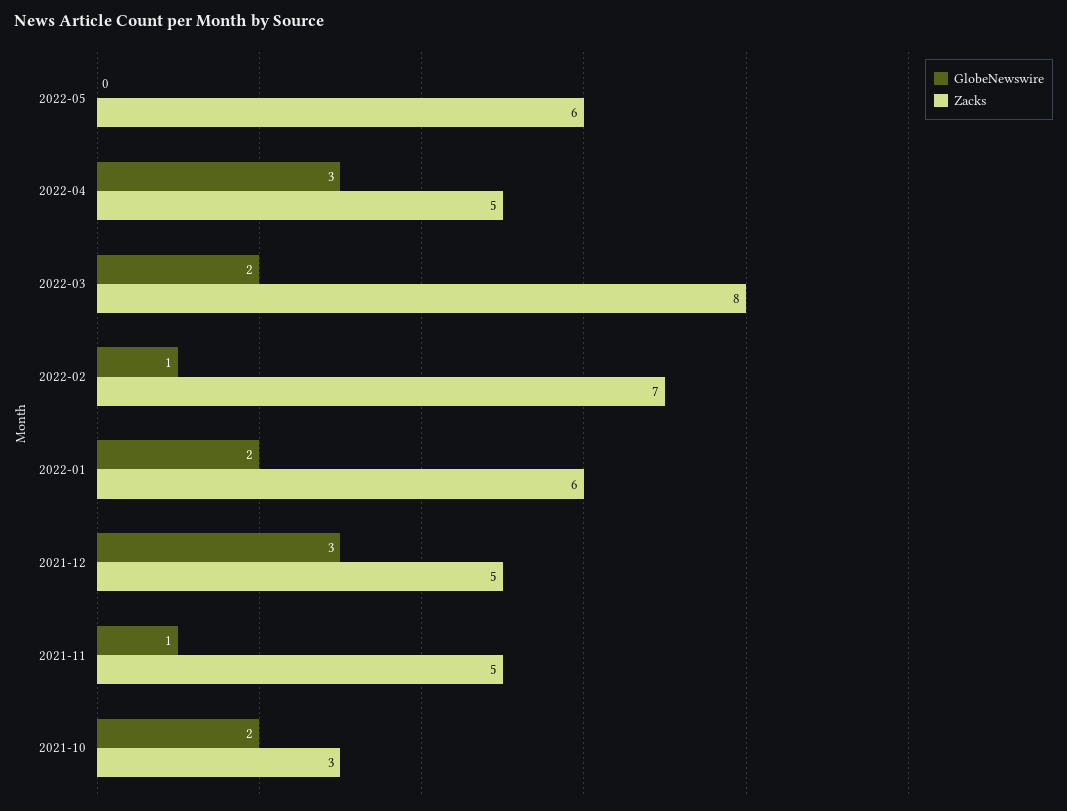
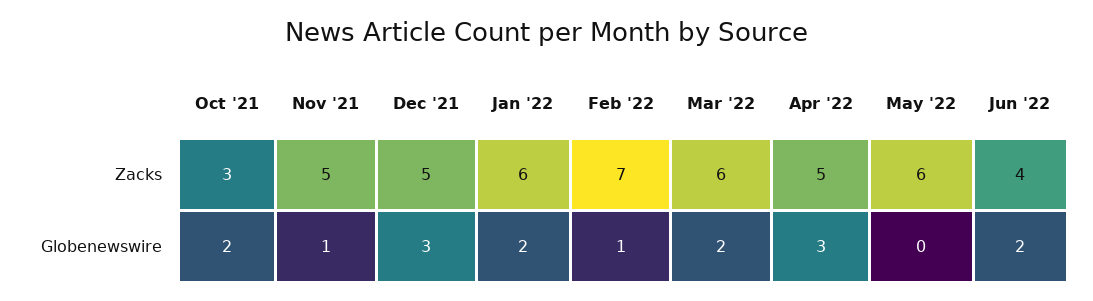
Zacks, 2022-03: 8 -> 6
Zacks, Jun '22: none -> 4
GlobeNewswire, Jun '22: none -> 2

